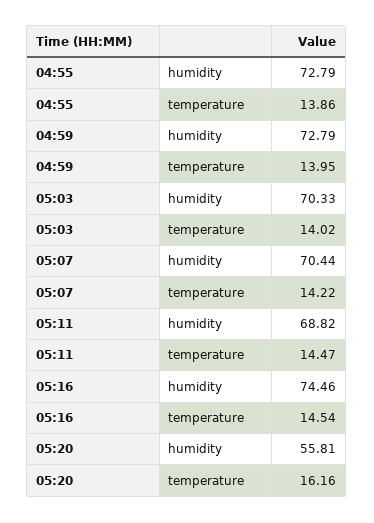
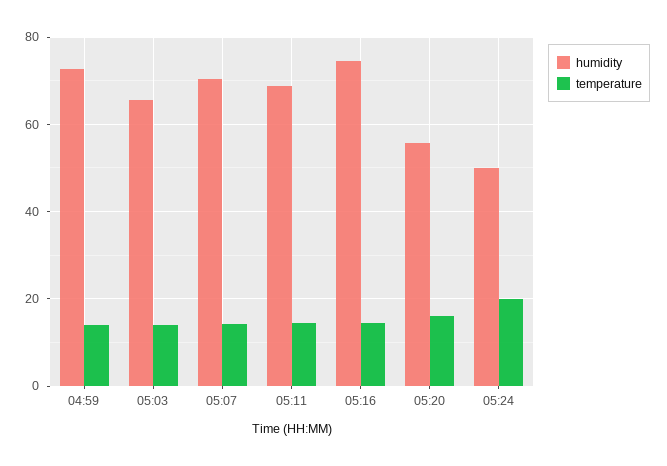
humidity, 04:55: 72.79 -> none
temperature, 04:55: 13.86 -> none
humidity, 05:03: 70.33 -> 66
humidity, 05:24: none -> 50
temperature, 05:24: none -> 20

